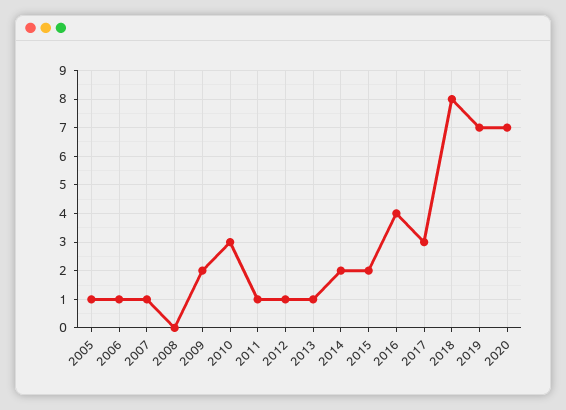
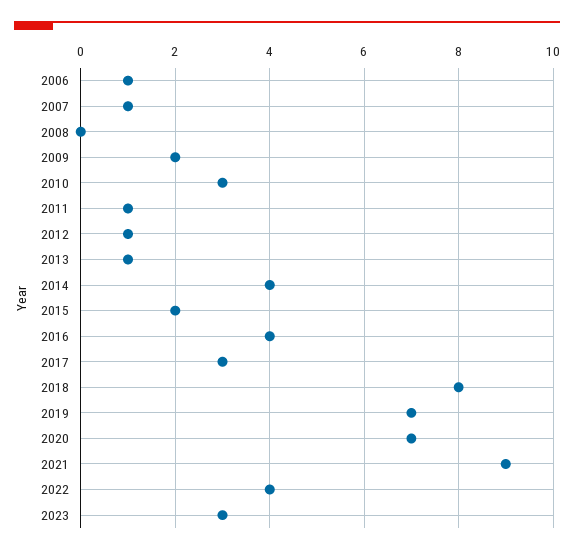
2005: 1 -> none
2014: 2 -> 4
2021: none -> 9
2022: none -> 4
2023: none -> 3

